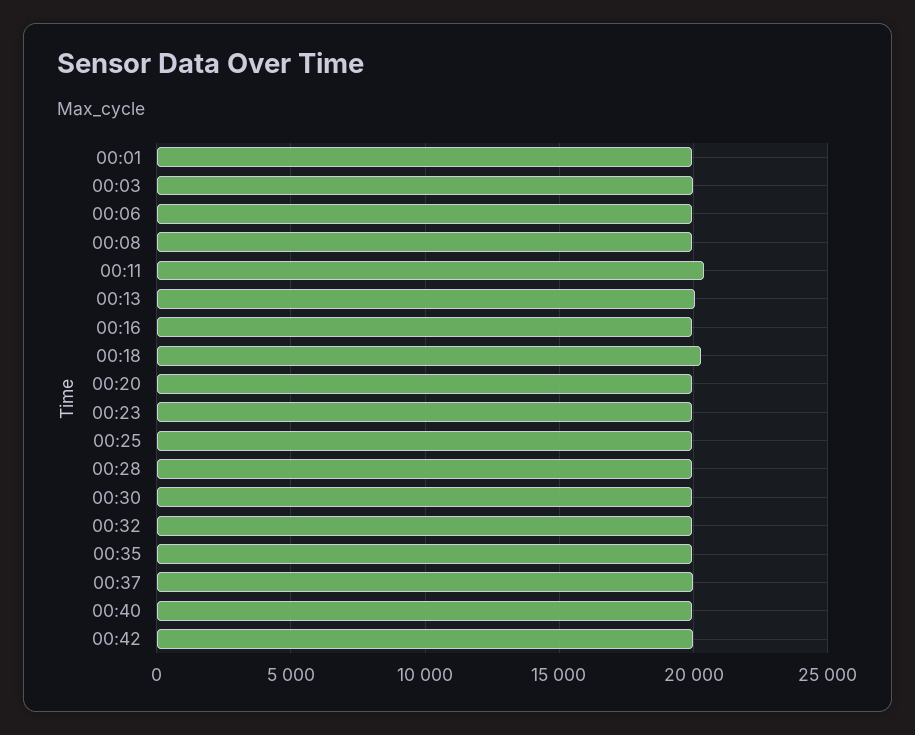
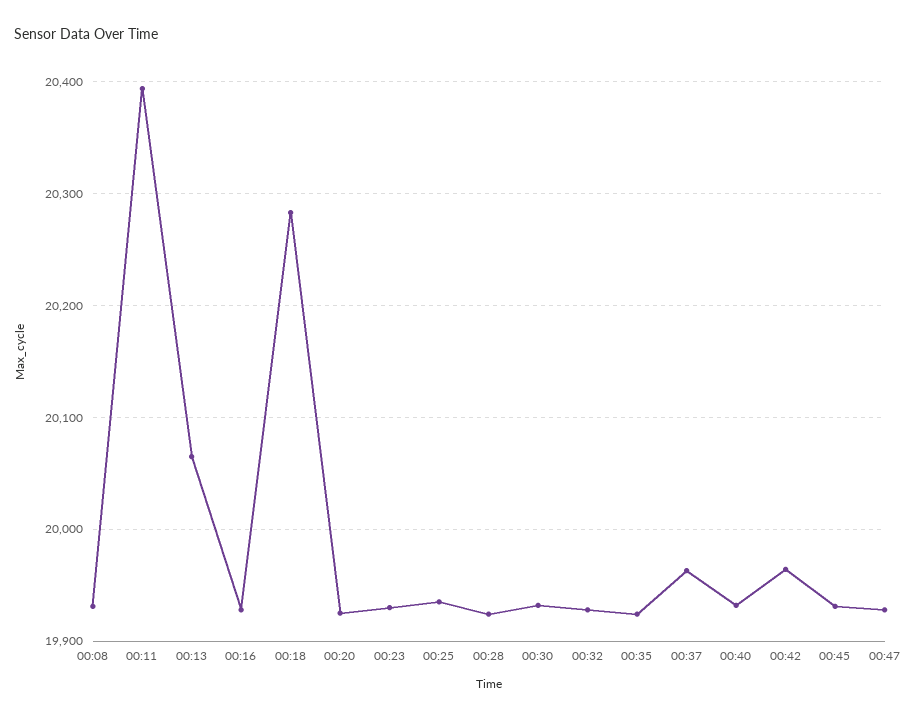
00:01: 20000 -> none
00:03: 20000 -> none
00:06: 20000 -> none
00:45: none -> 19930
00:47: none -> 19930

